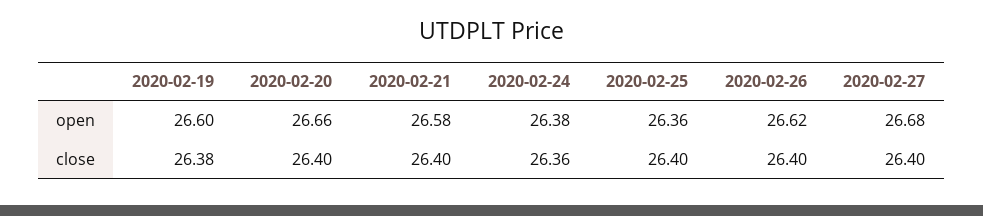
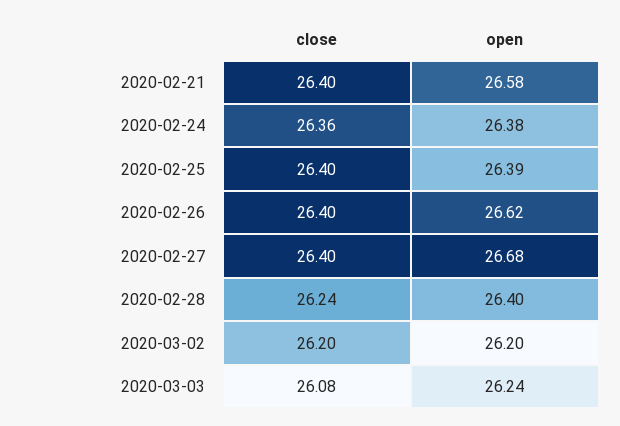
2020-02-19, open: 26.6 -> none
2020-02-20, open: 26.66 -> none
2020-02-25, open: 26.36 -> 26.39
2020-02-19, close: 26.38 -> none
2020-02-20, close: 26.4 -> none
2020-02-28, close: none -> 26.24
2020-02-28, open: none -> 26.4
2020-03-02, close: none -> 26.2
2020-03-02, open: none -> 26.2
2020-03-03, close: none -> 26.08
2020-03-03, open: none -> 26.24

